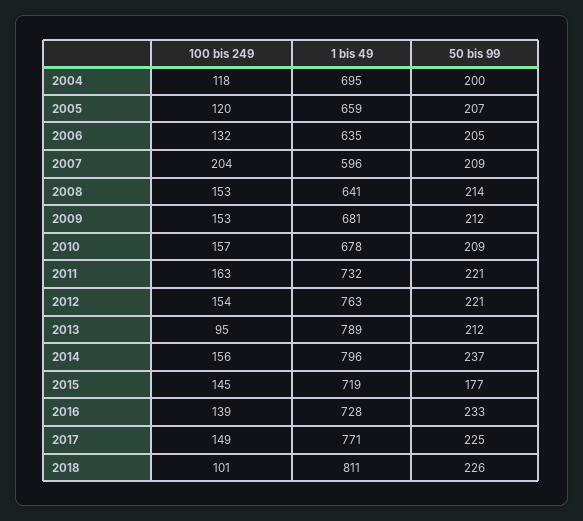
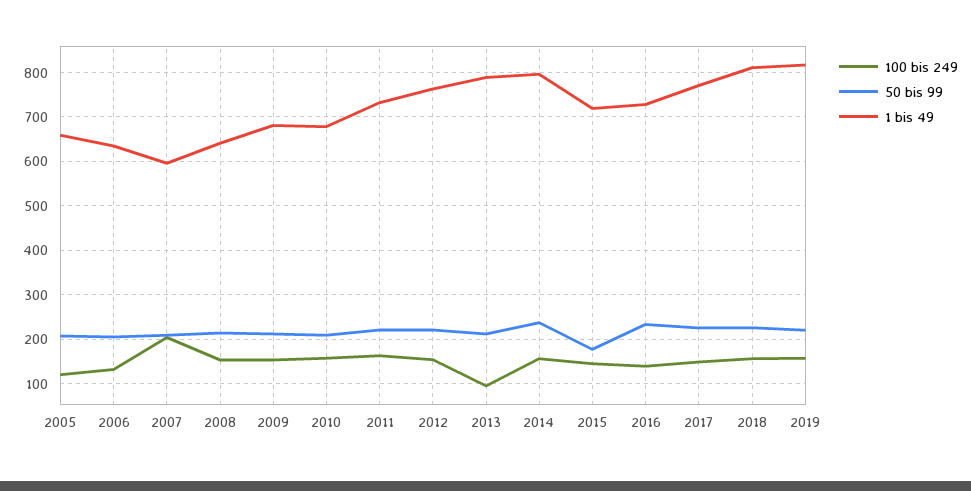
100 bis 249, 2004: 118 -> none
1 bis 49, 2004: 695 -> none
50 bis 99, 2004: 200 -> none
100 bis 249, 2018: 101 -> 160
100 bis 249, 2019: none -> 160
50 bis 99, 2019: none -> 220
1 bis 49, 2019: none -> 820

